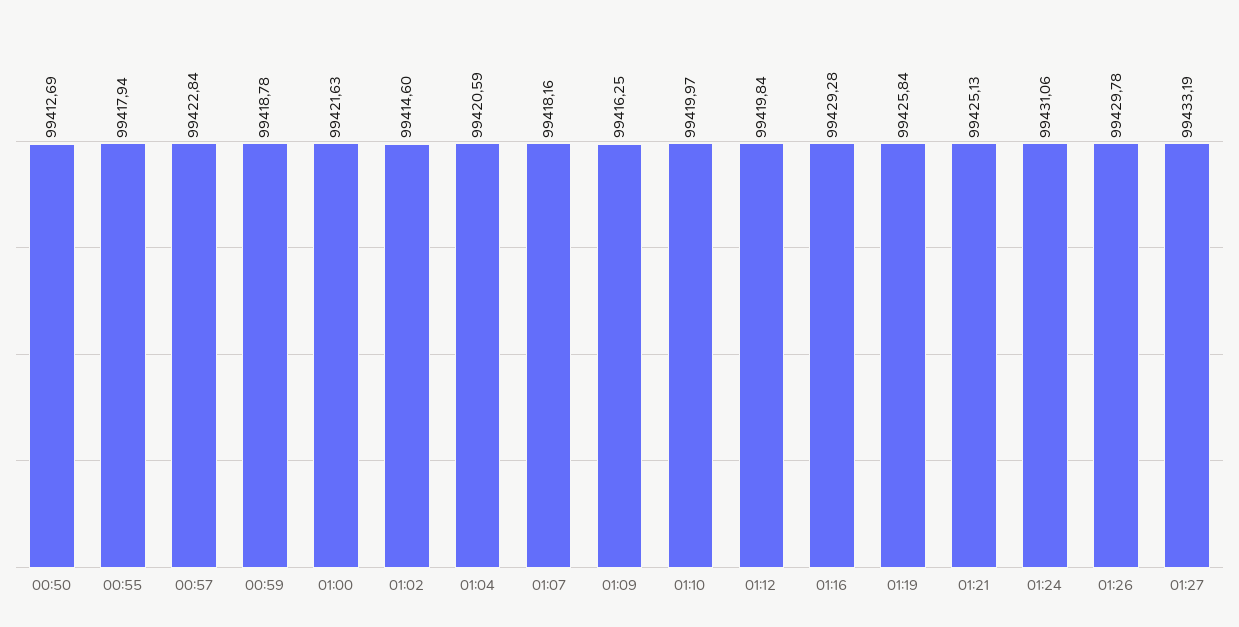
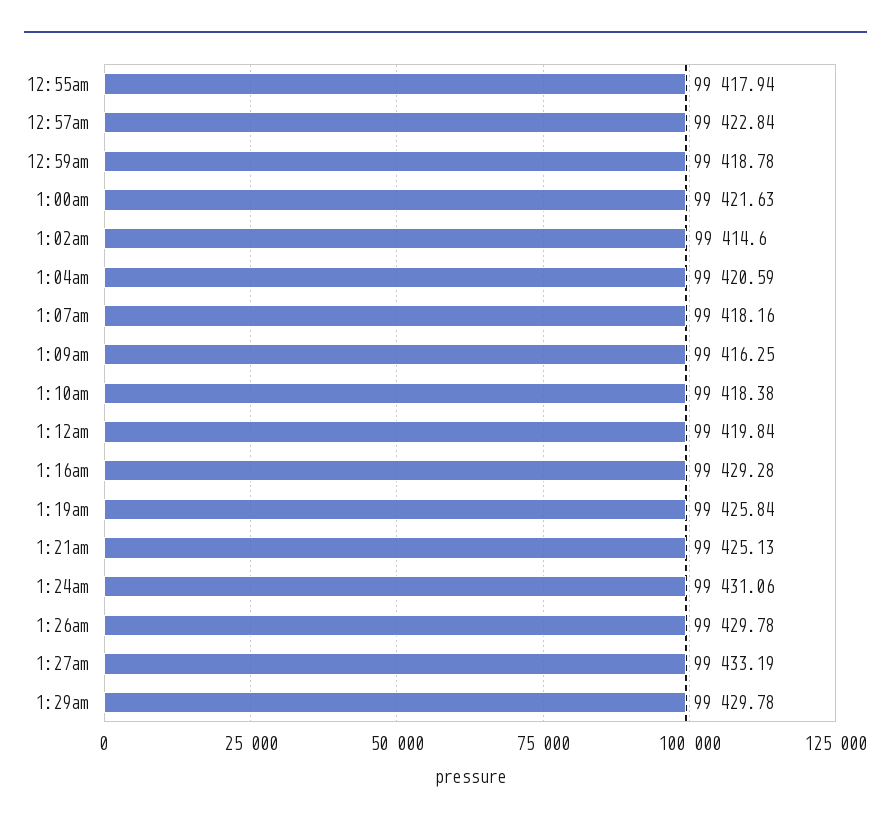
00:50: 99412.69 -> none
01:10: 99419.97 -> 99418.38
1:29am: none -> 99429.78

